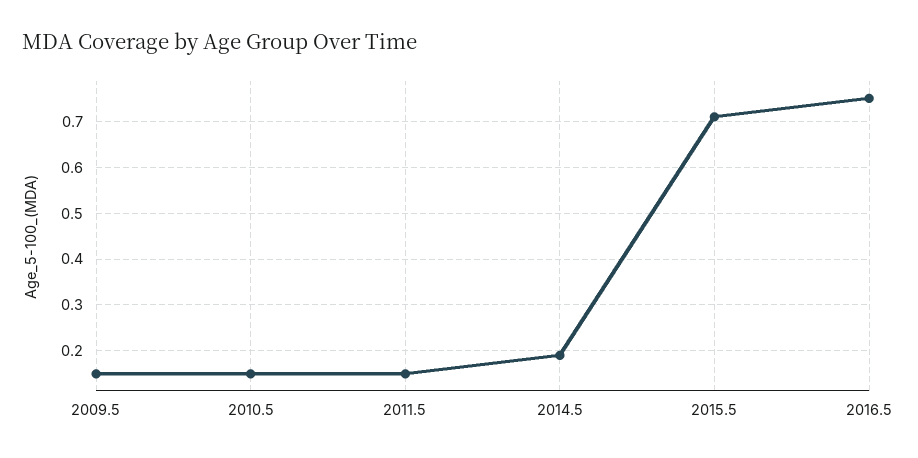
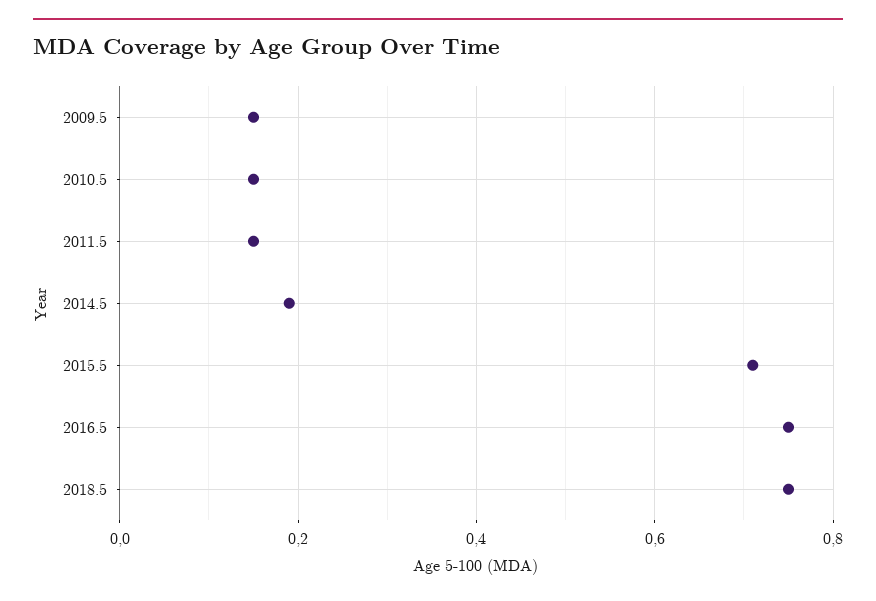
2018.5: none -> 0.75

